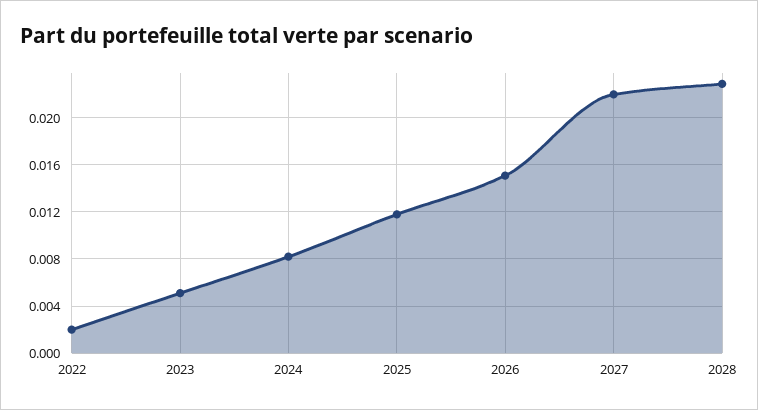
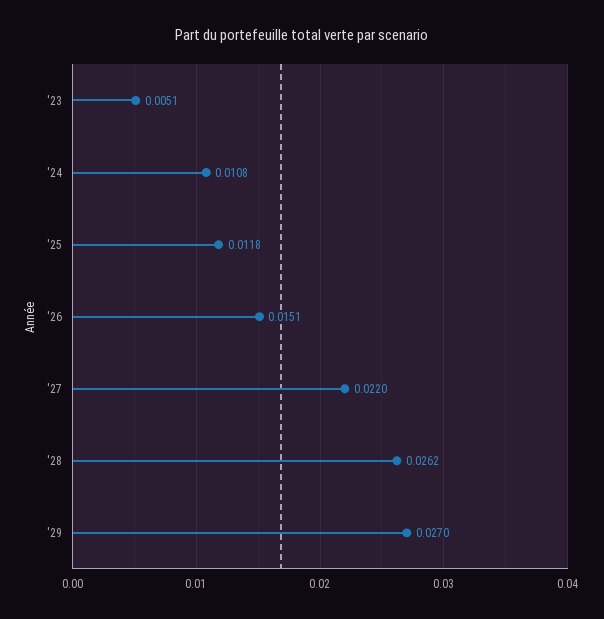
2022: 0.002 -> none
2024: 0.008 -> 0.0108
2028: 0.023 -> 0.0262
'29: none -> 0.027

